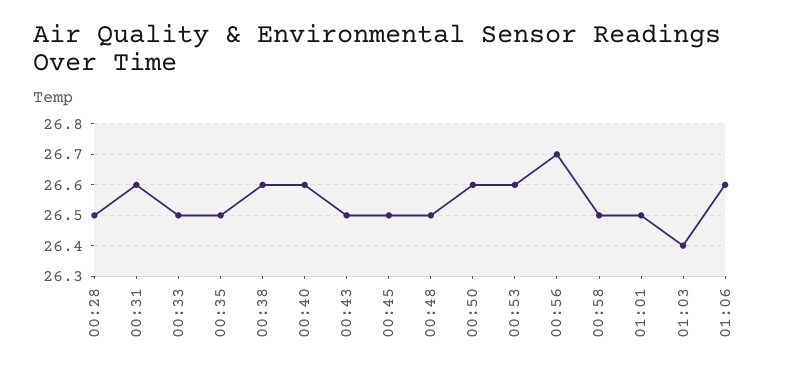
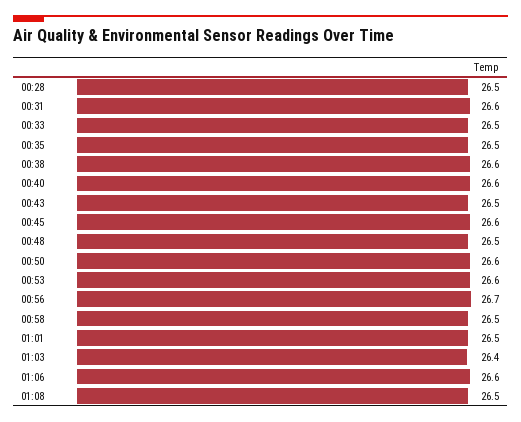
00:45: 26.5 -> 26.6
01:08: none -> 26.5

